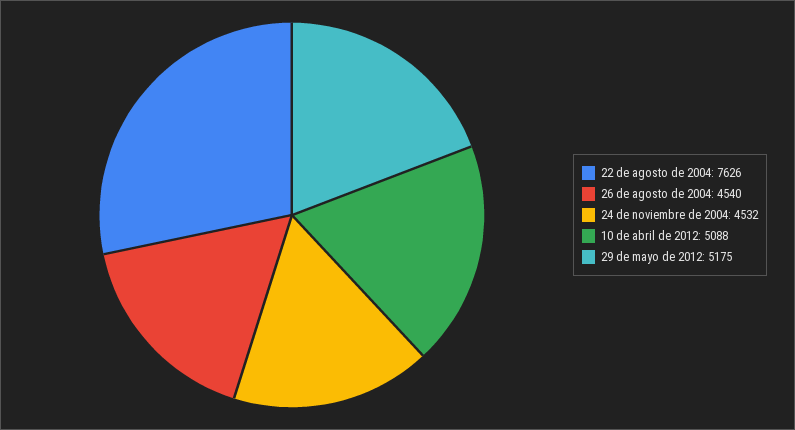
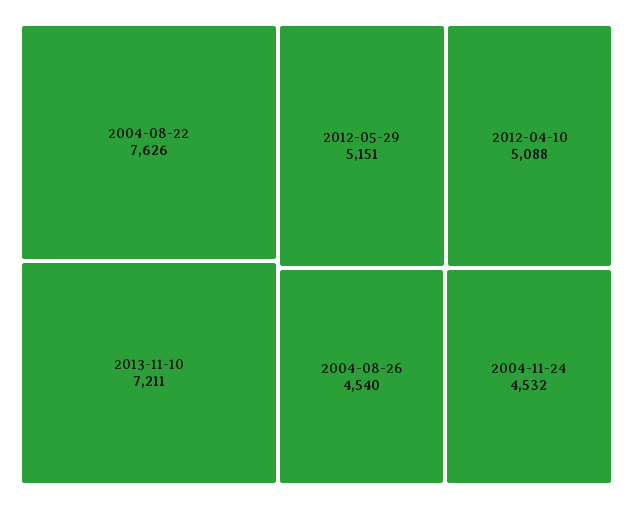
29 de mayo de 2012: 5175 -> 5151
2013-11-10: none -> 7211

